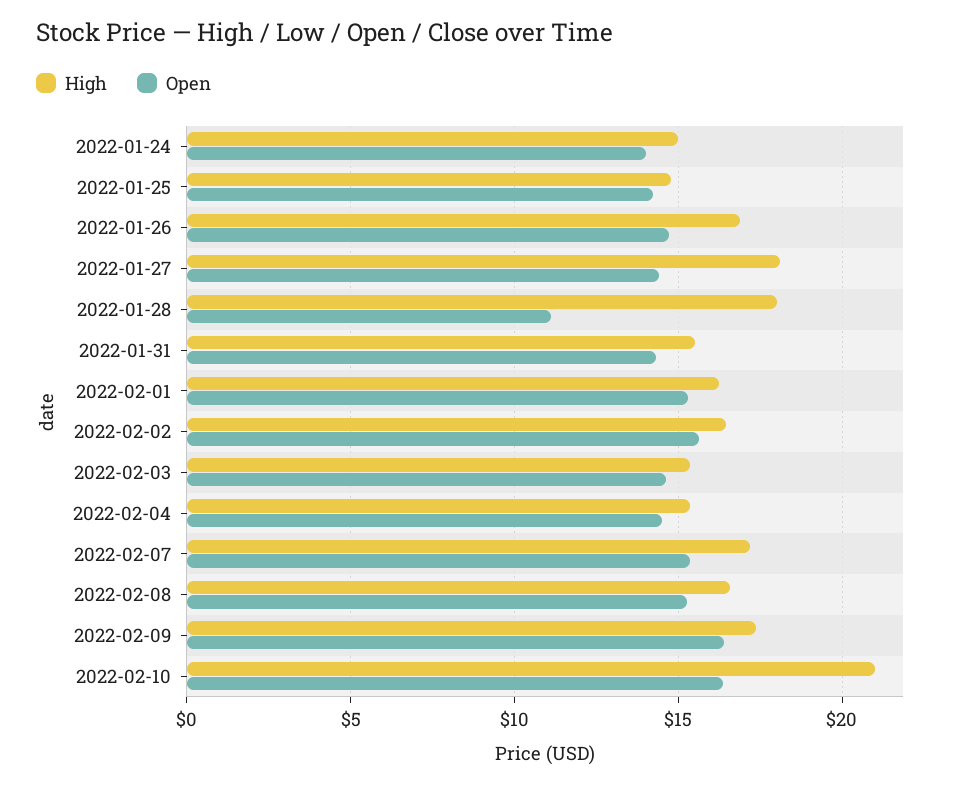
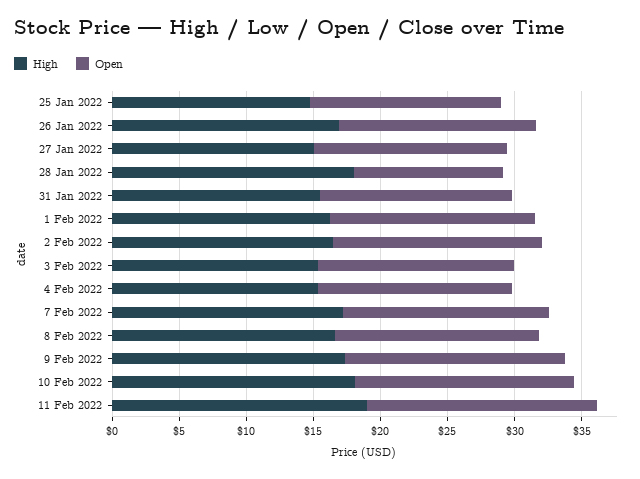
High, 2022-01-24: 15 -> none
Open, 2022-01-24: 14 -> none
High, 2022-01-27: 18 -> 15
High, 2022-02-10: 21 -> 18
High, 11 Feb 2022: none -> 19
Open, 11 Feb 2022: none -> 17

